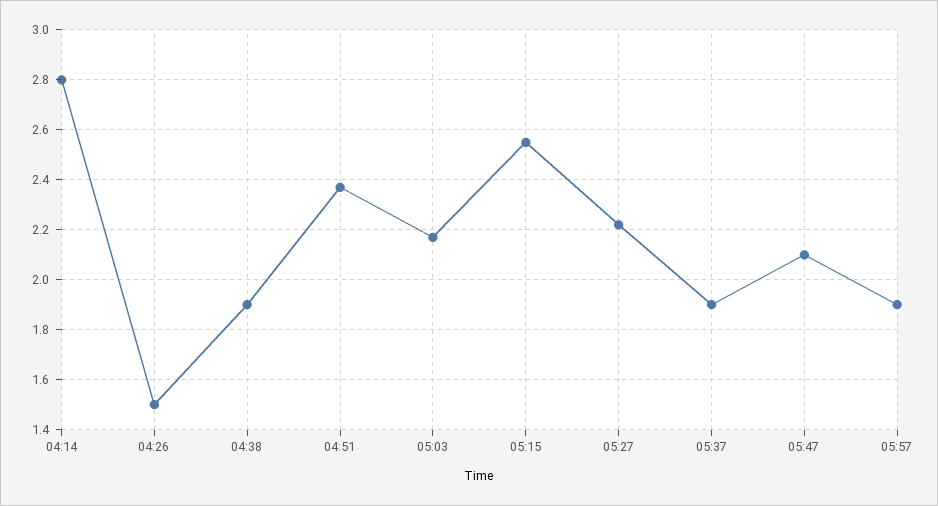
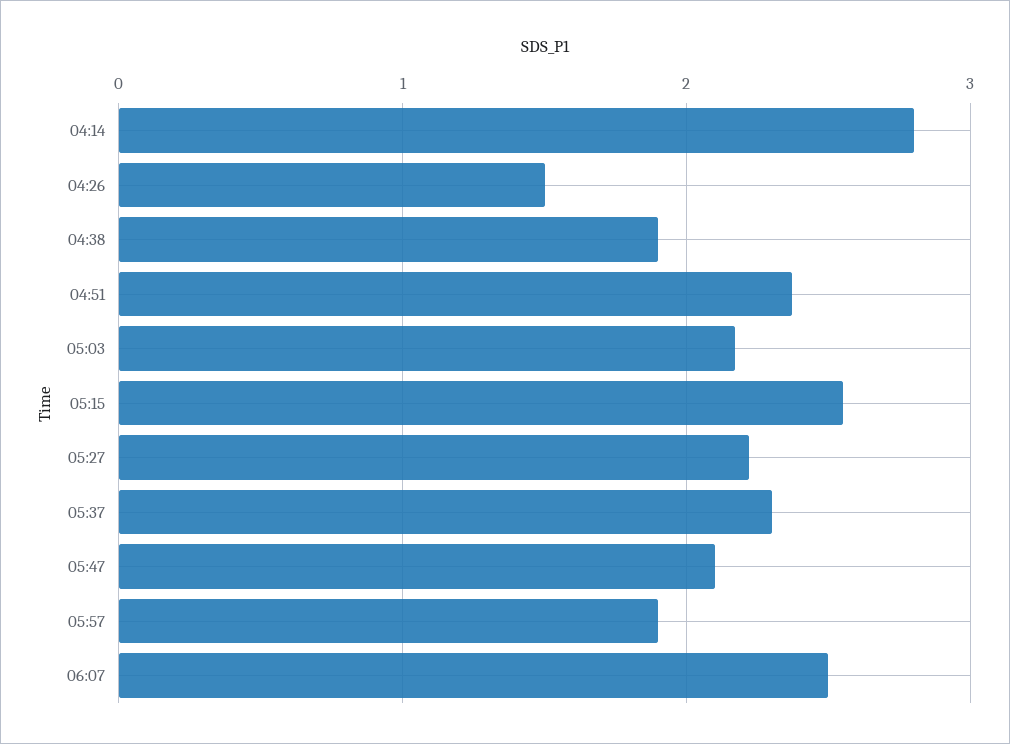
05:37: 1.9 -> 2.3
06:07: none -> 2.5

